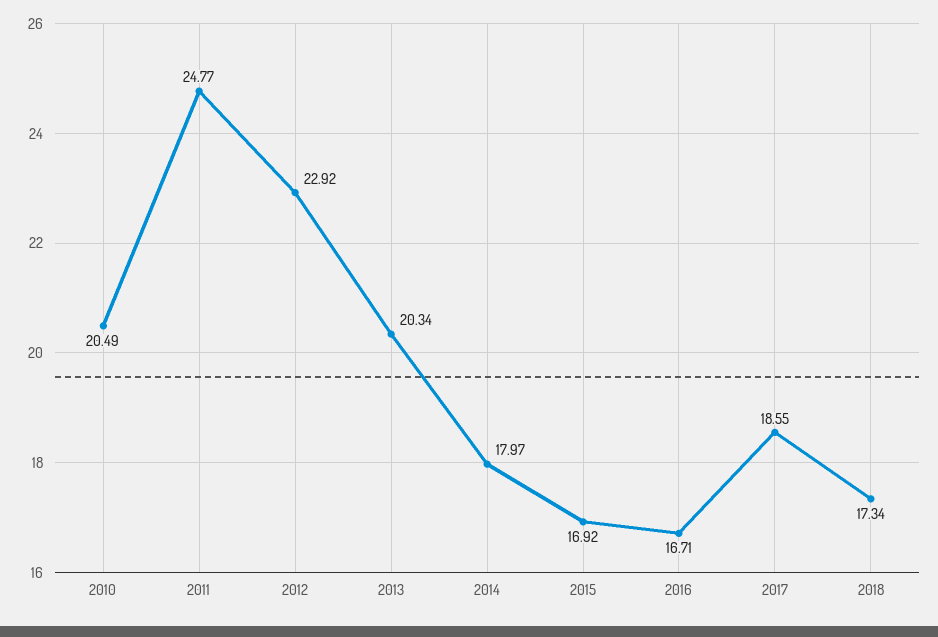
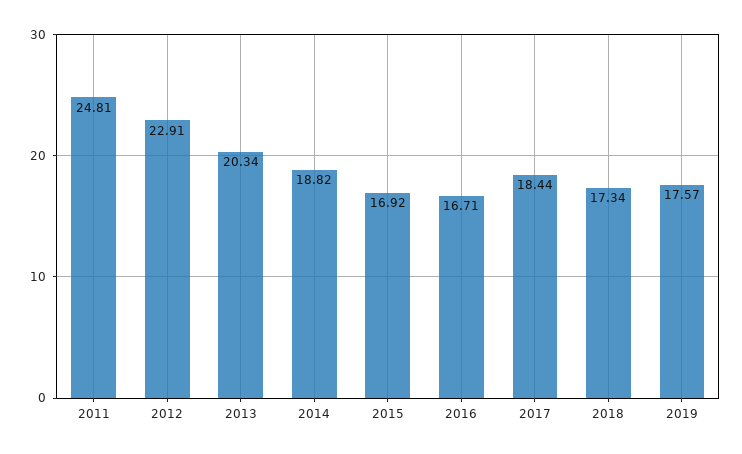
2010: 20.49 -> none
2011: 24.77 -> 24.81
2012: 22.92 -> 22.91
2014: 17.97 -> 18.82
2017: 18.55 -> 18.44
2019: none -> 17.57

